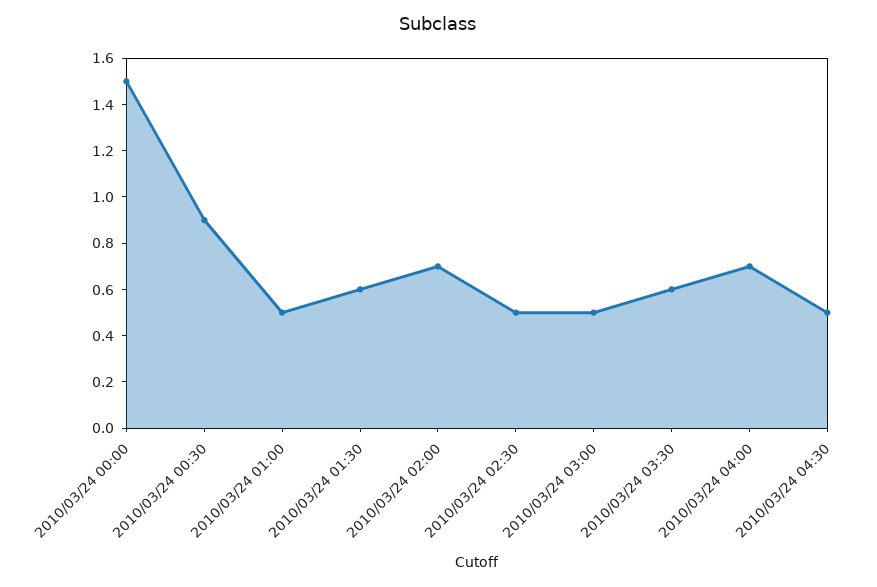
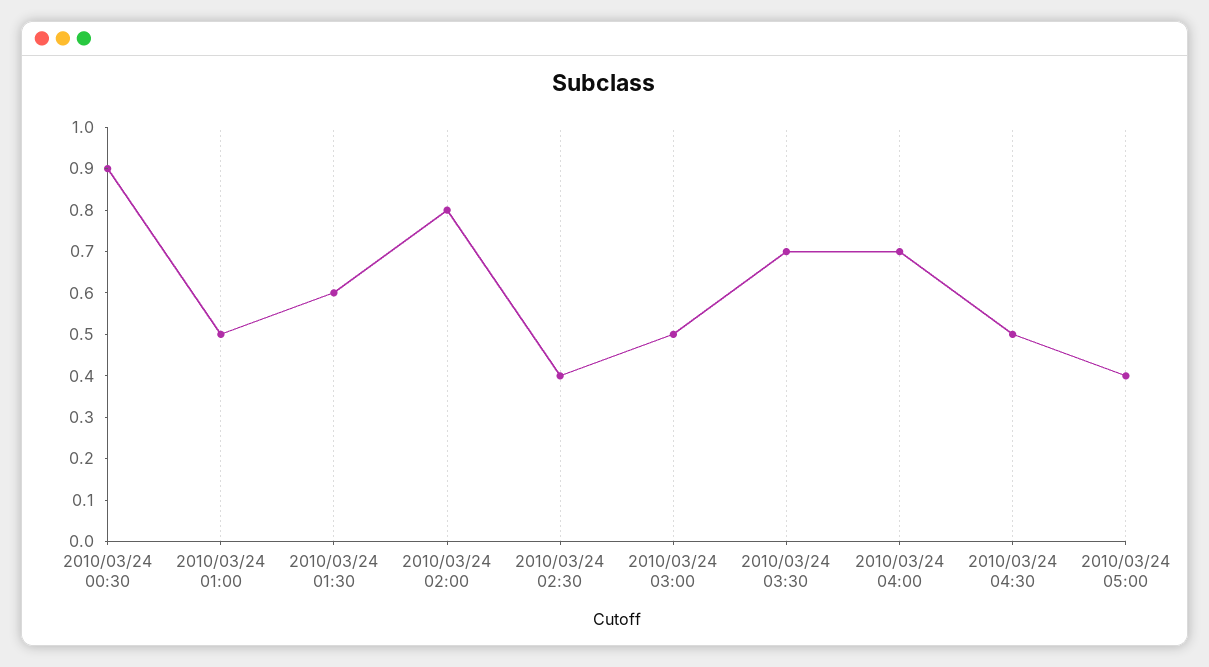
2010/03/24 00:00: 1.5 -> none
2010/03/24 02:00: 0.7 -> 0.8
2010/03/24 02:30: 0.5 -> 0.4
2010/03/24 03:30: 0.6 -> 0.7
2010/03/24 05:00: none -> 0.4

